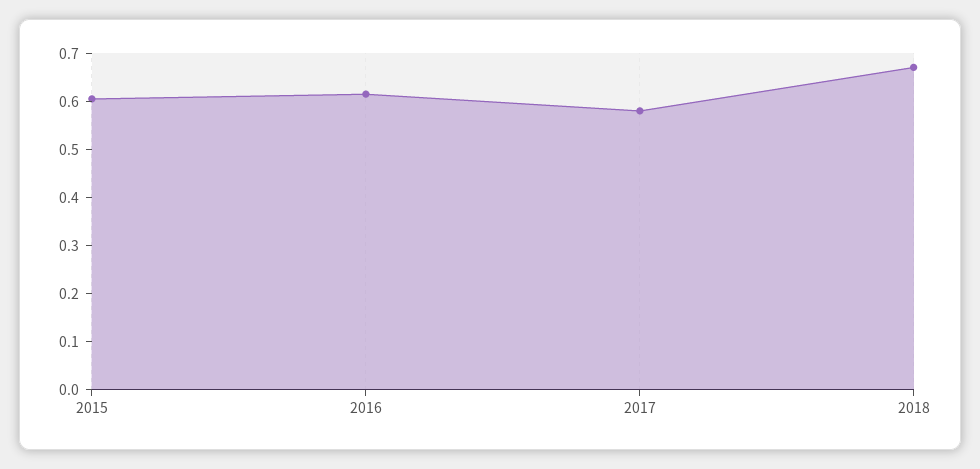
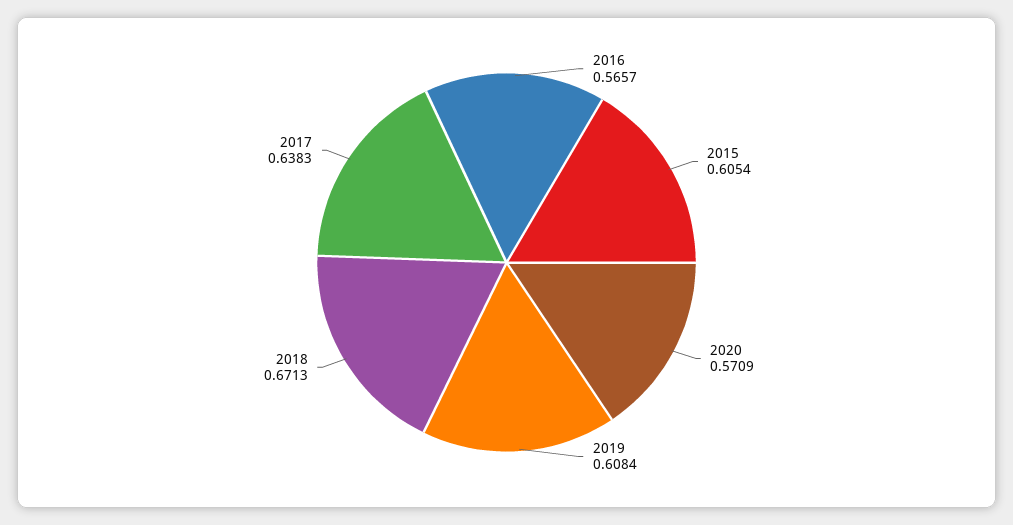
2016: 0.62 -> 0.5657
2017: 0.58 -> 0.6383
2020: none -> 0.5709
2019: none -> 0.6084

